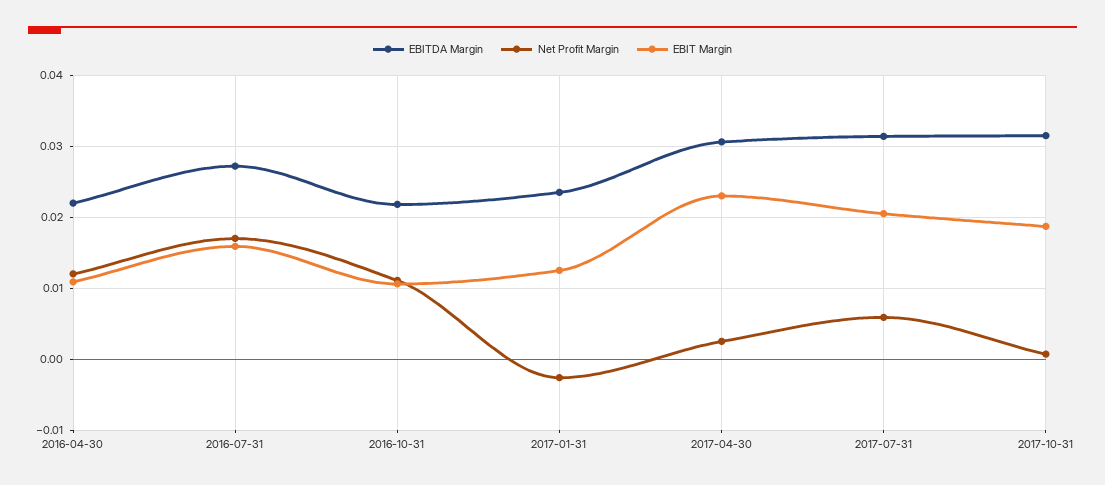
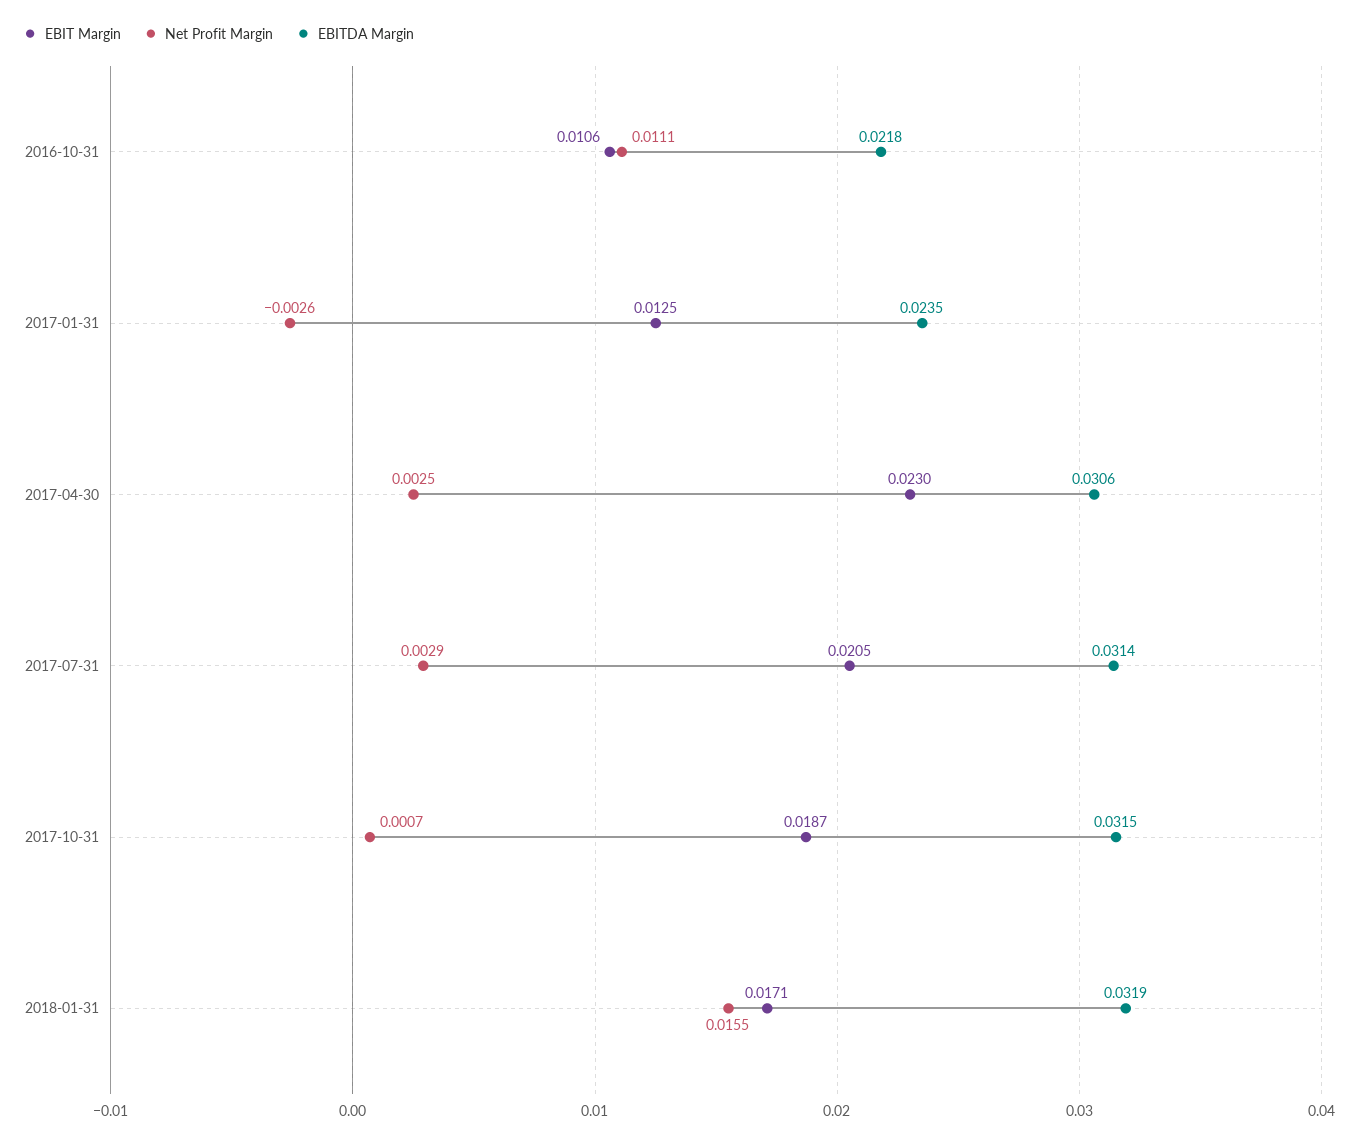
EBITDA Margin, 2016-04-30: 0.022 -> none
Net Profit Margin, 2016-04-30: 0.012 -> none
EBIT Margin, 2016-04-30: 0.011 -> none
EBITDA Margin, 2016-07-31: 0.027 -> none
Net Profit Margin, 2016-07-31: 0.017 -> none
EBIT Margin, 2016-07-31: 0.016 -> none
Net Profit Margin, 2017-07-31: 0.006 -> 0.0029
EBIT Margin, 2018-01-31: none -> 0.0171
Net Profit Margin, 2018-01-31: none -> 0.0155
EBITDA Margin, 2018-01-31: none -> 0.0319

